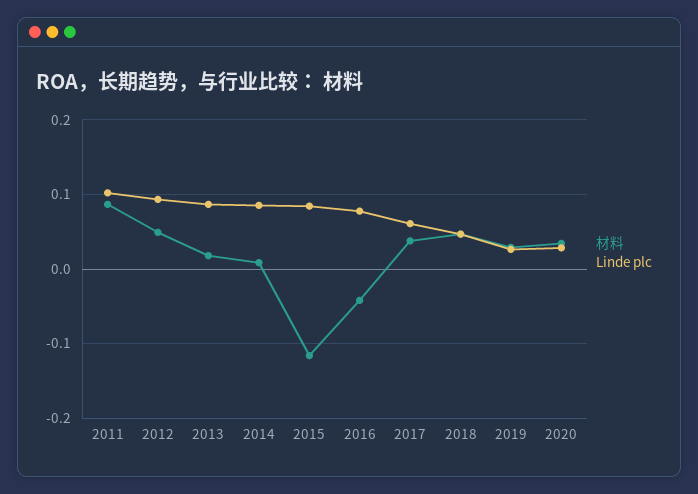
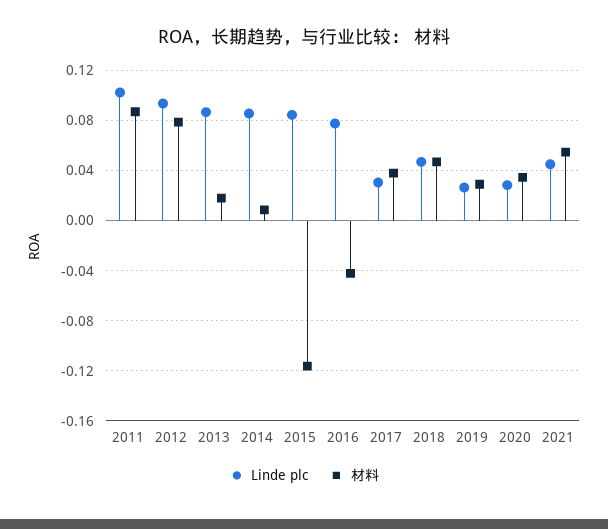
材料, 2012: 0.05 -> 0.08
Linde plc, 2017: 0.06 -> 0.03
Linde plc, 2021: none -> 0.045
材料, 2021: none -> 0.055

